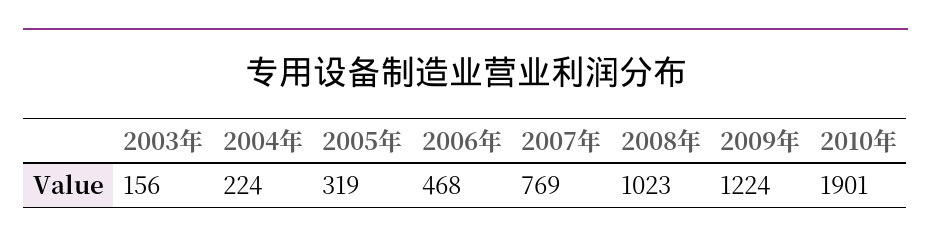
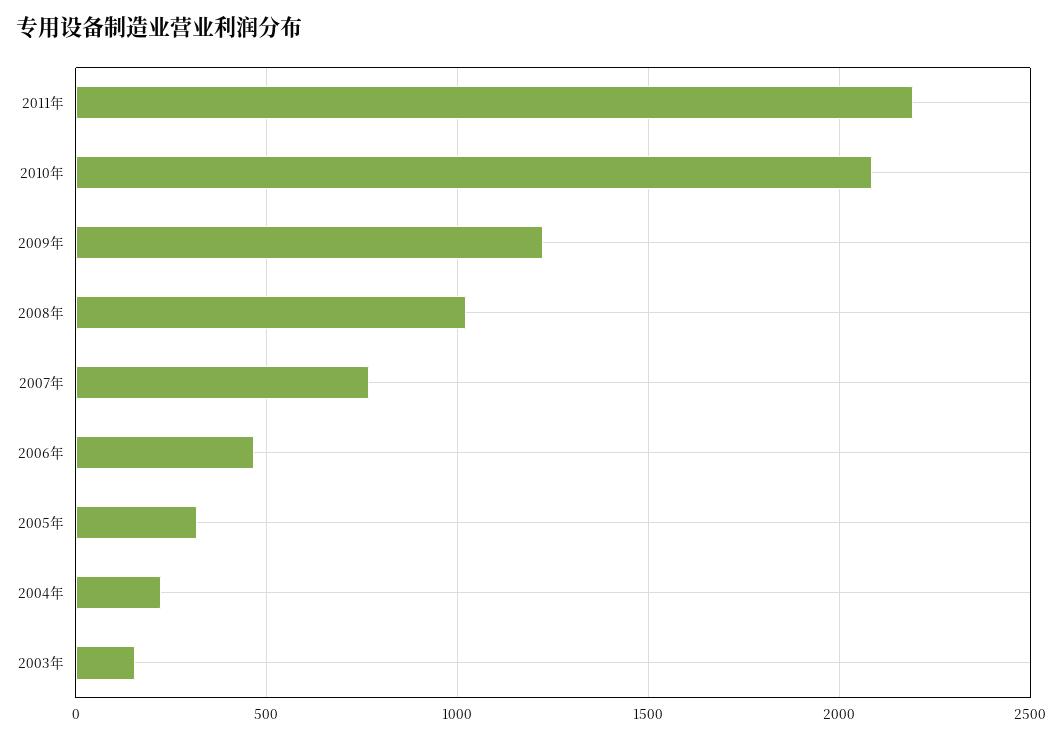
2010年: 1901 -> 2100
2011年: none -> 2200

